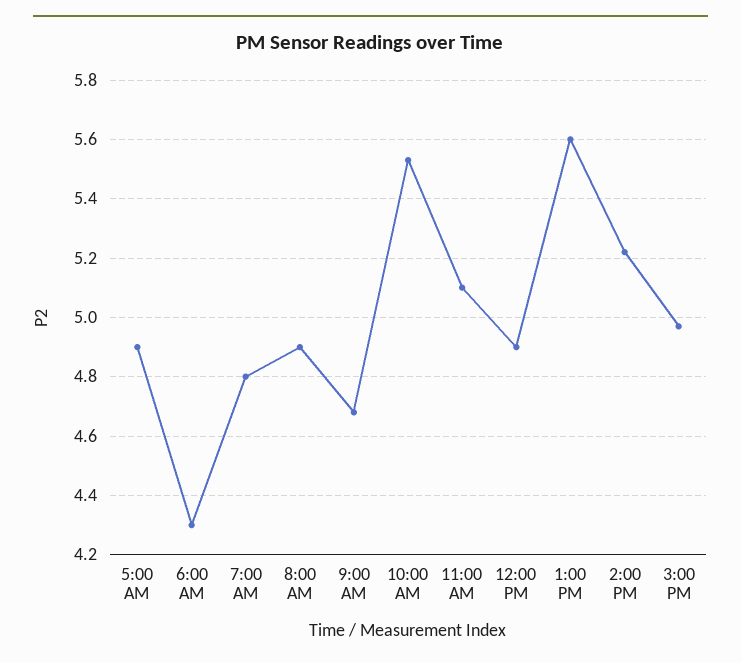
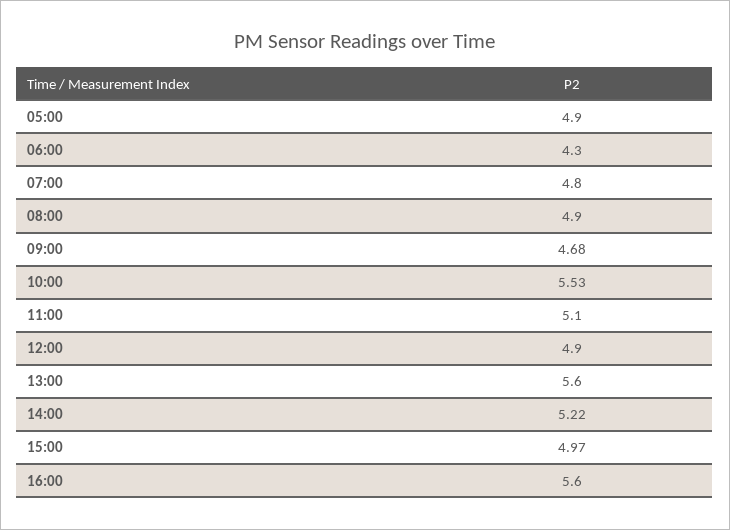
16:00: none -> 5.6

